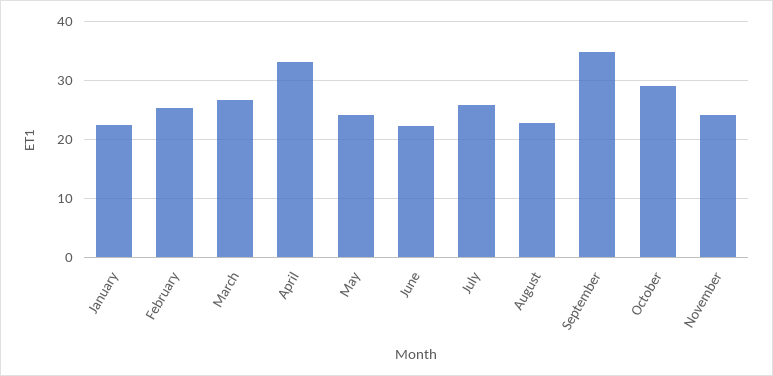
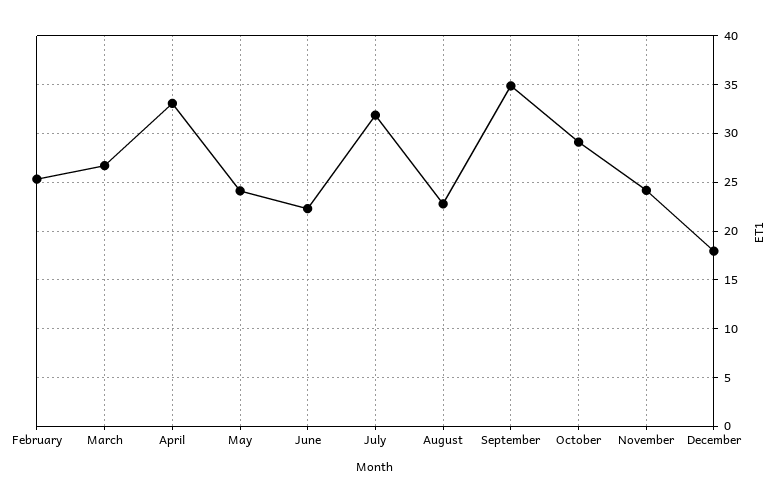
January: 22 -> none
July: 26 -> 32
December: none -> 18

